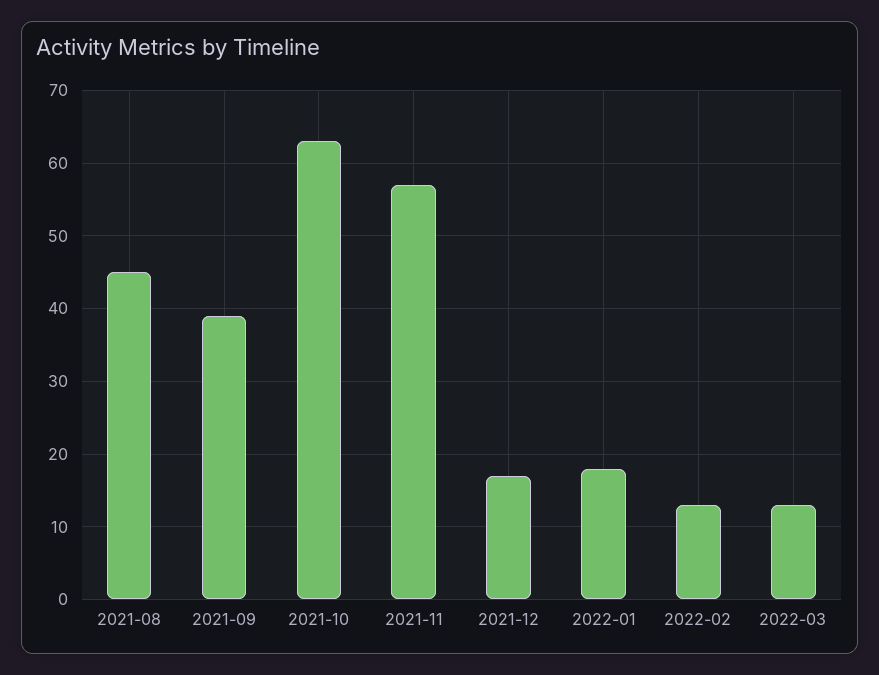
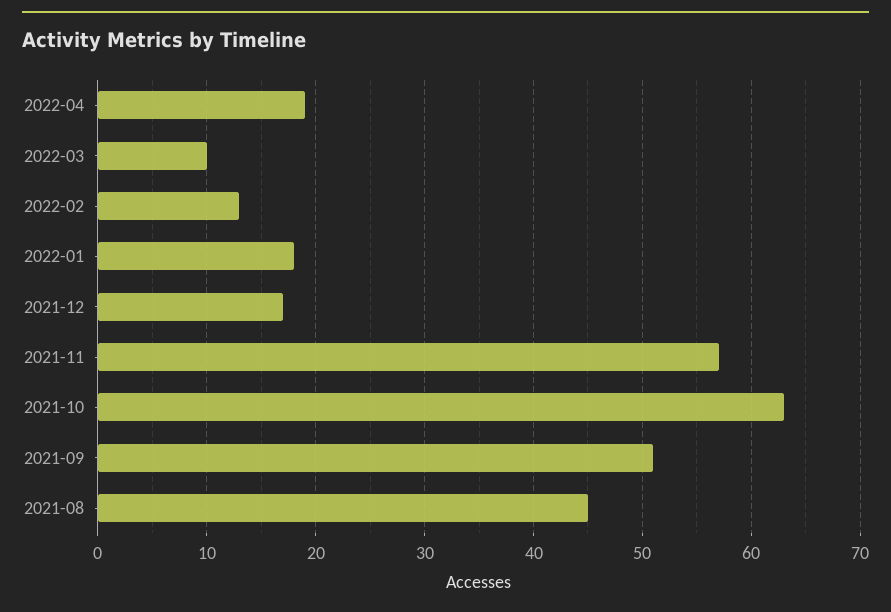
2021-09: 39 -> 51
2022-03: 13 -> 10
2022-04: none -> 19

